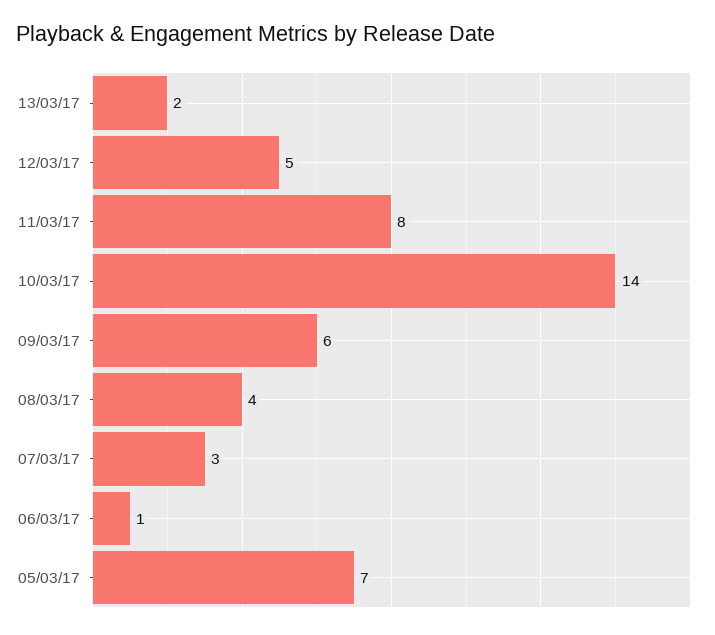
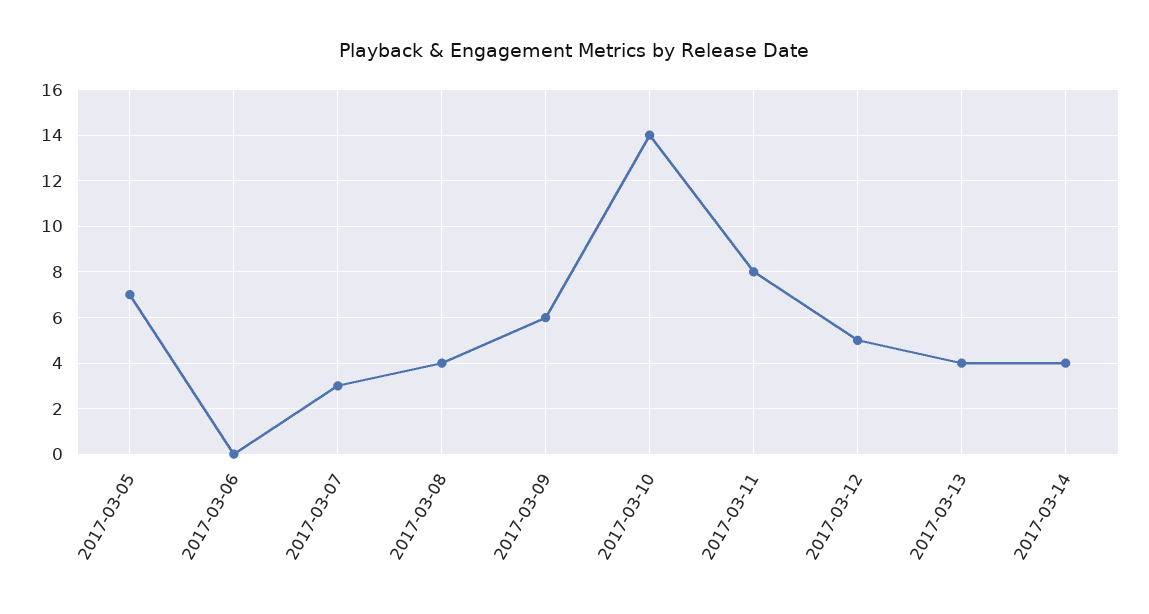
13/03/17: 2 -> 4
06/03/17: 1 -> 0
2017-03-14: none -> 4

